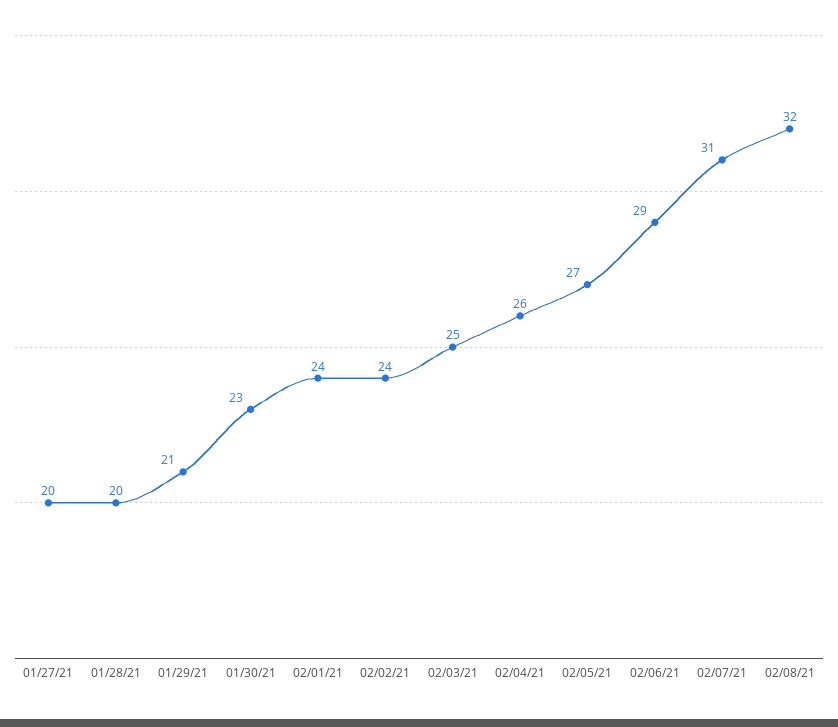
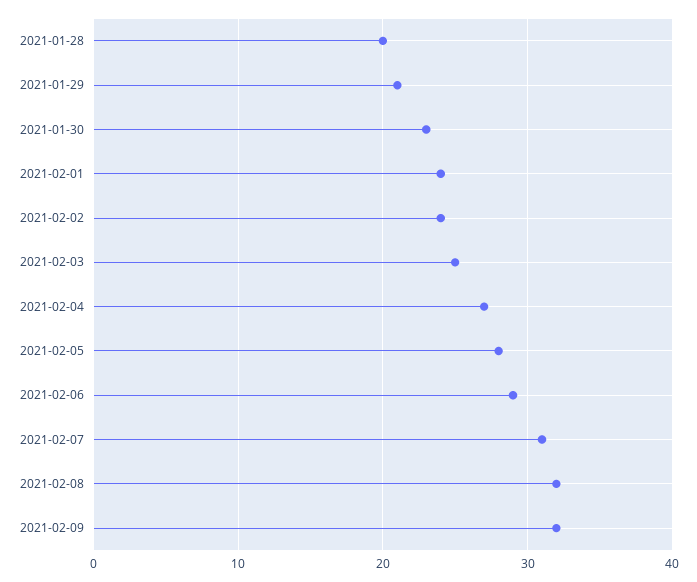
01/27/21: 20 -> none
02/04/21: 26 -> 27
02/05/21: 27 -> 28
2021-02-09: none -> 32

